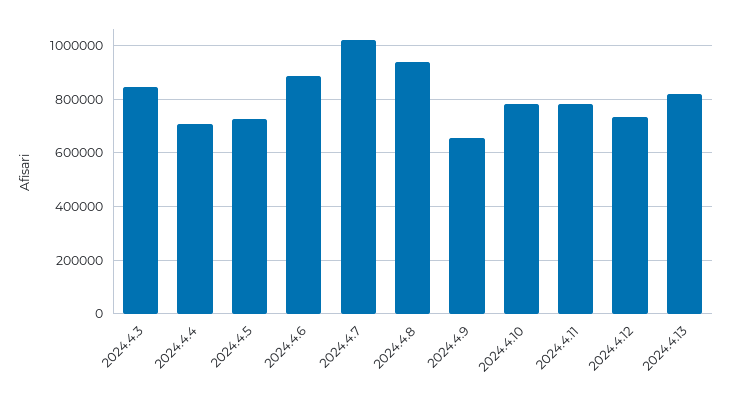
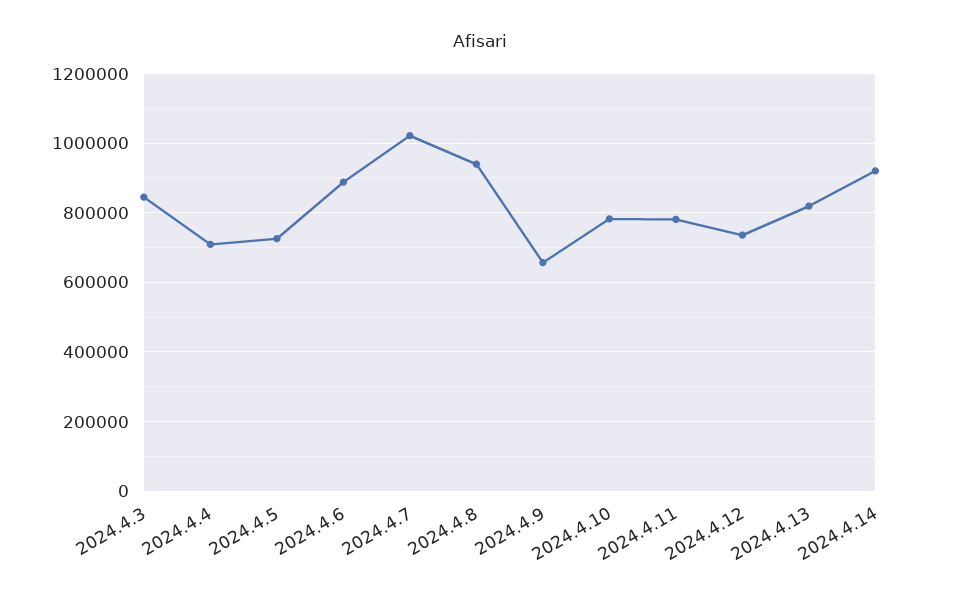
2024.4.14: none -> 920000

